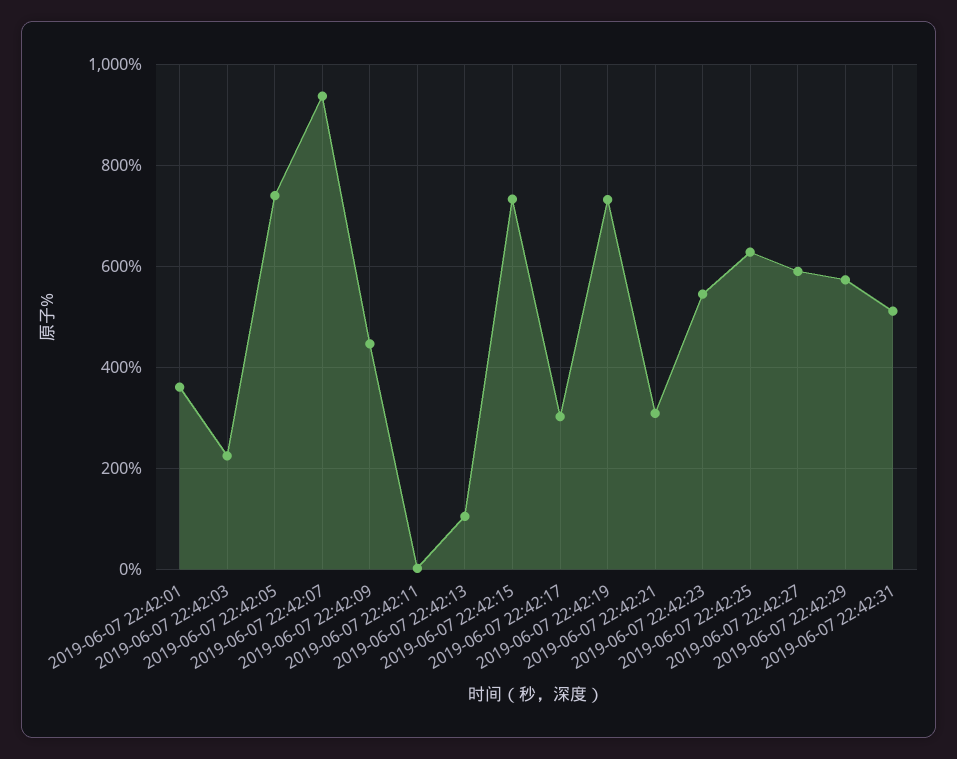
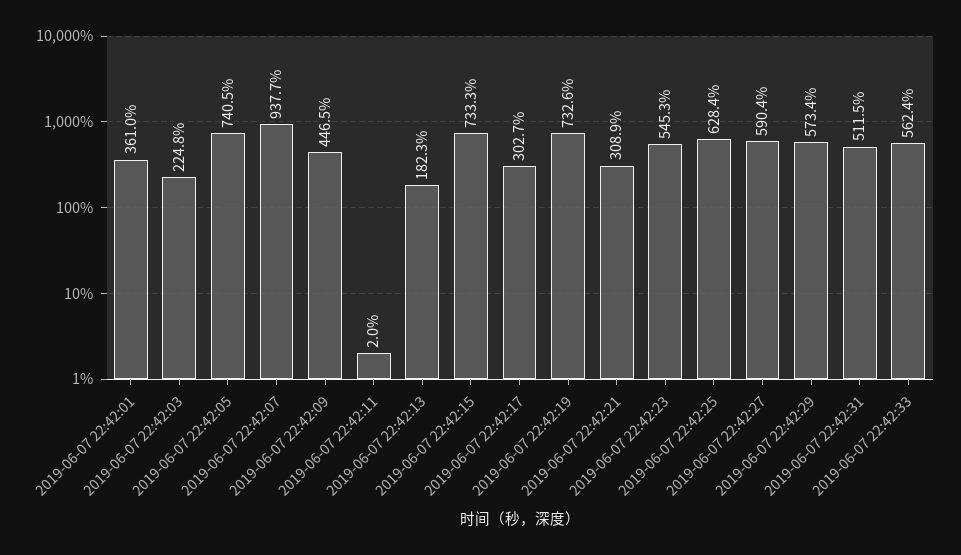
2019-06-07 22:42:13: 100 -> 182.3
2019-06-07 22:42:33: none -> 562.4

